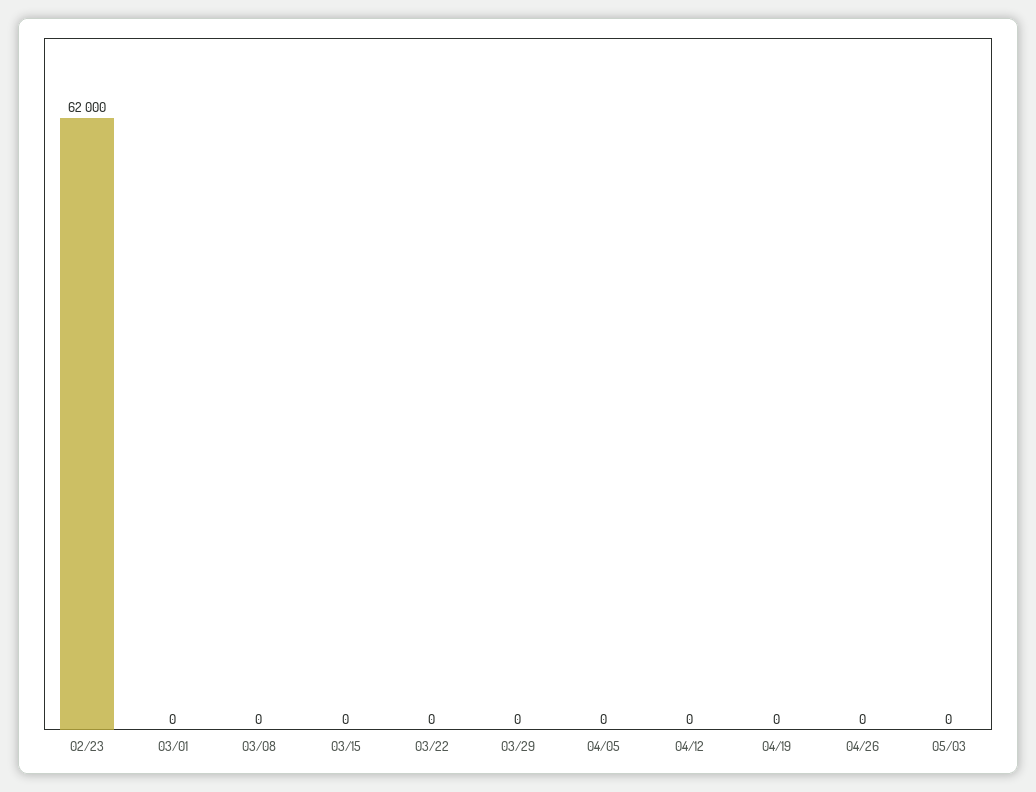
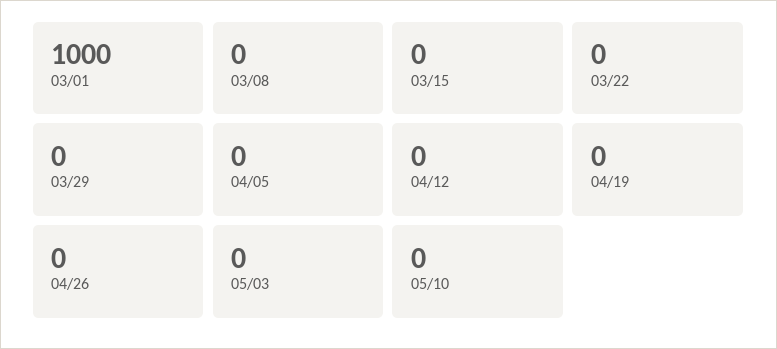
02/23: 62000 -> none
03/01: 0 -> 1000
05/10: none -> 0

